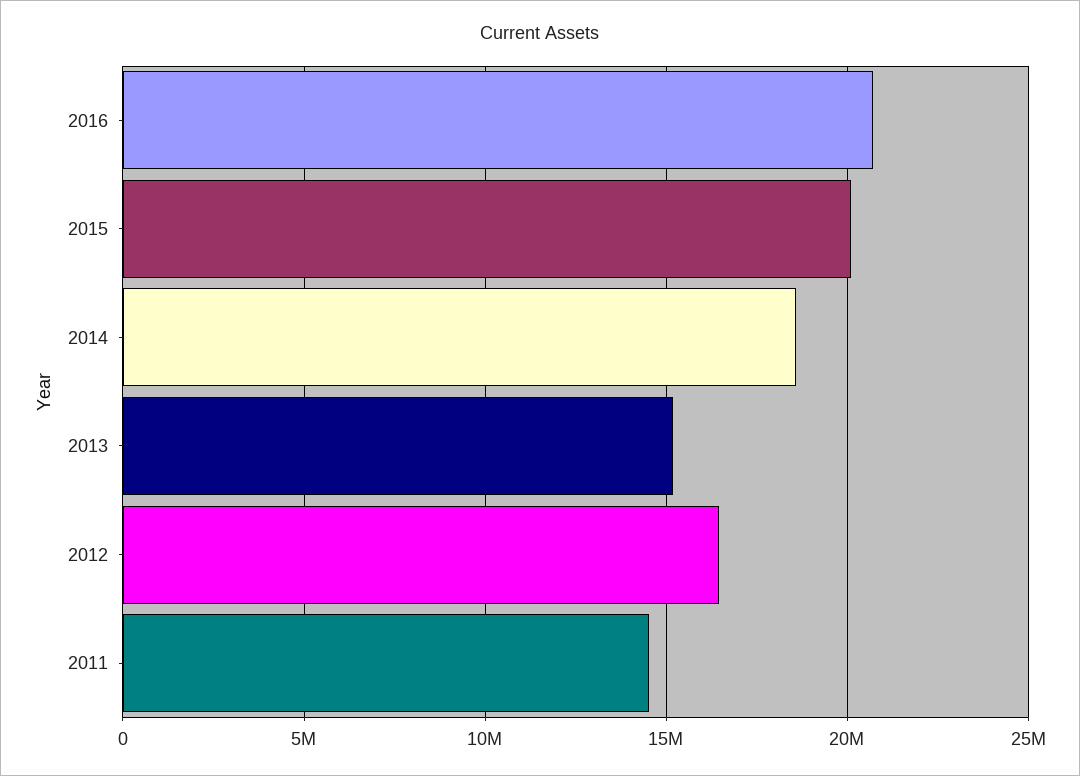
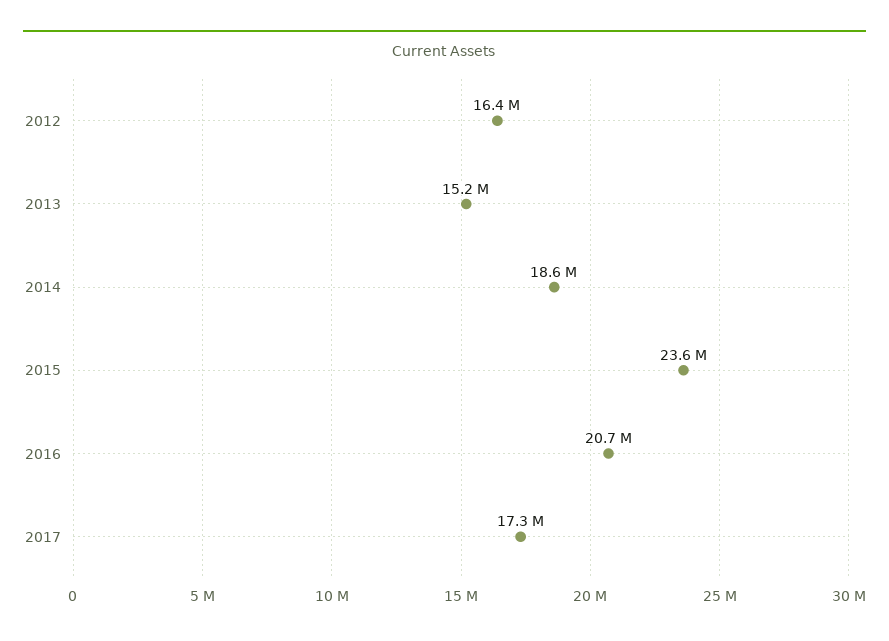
2015: 20000000 -> 23600000
2011: 14500000 -> none
2017: none -> 17300000

